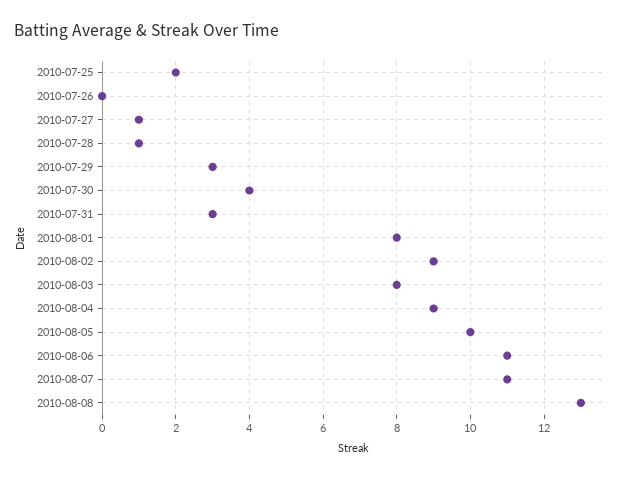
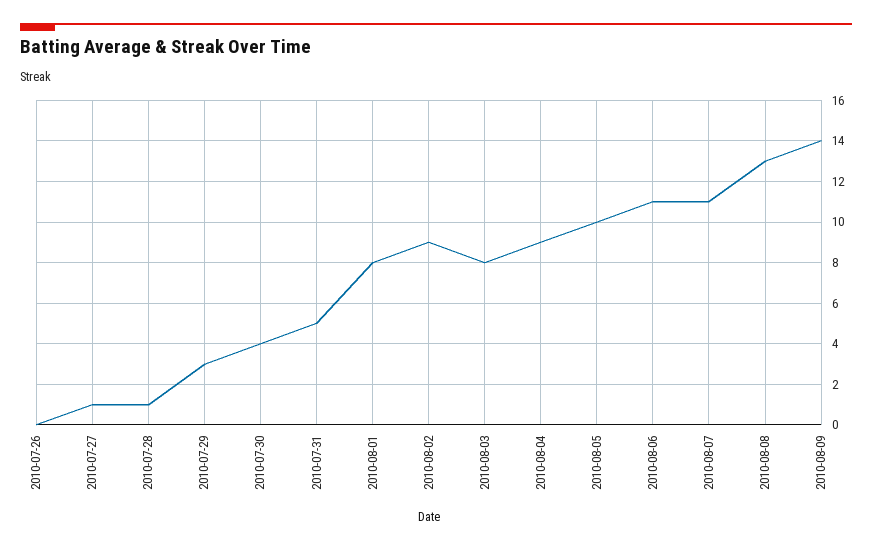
2010-07-25: 2 -> none
2010-07-31: 3 -> 5
2010-08-09: none -> 14

